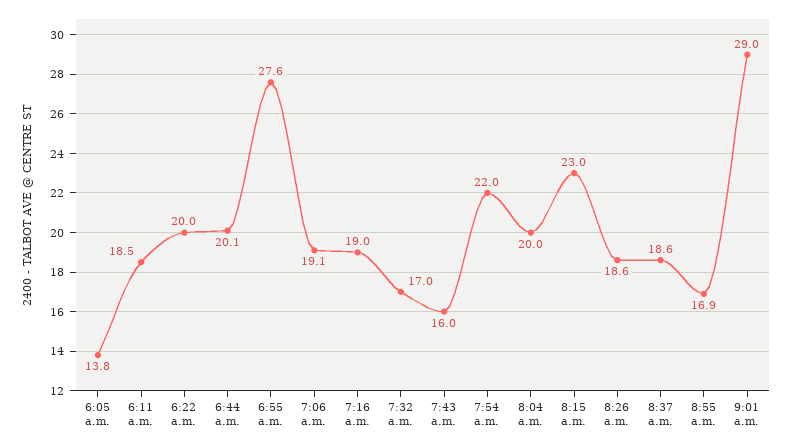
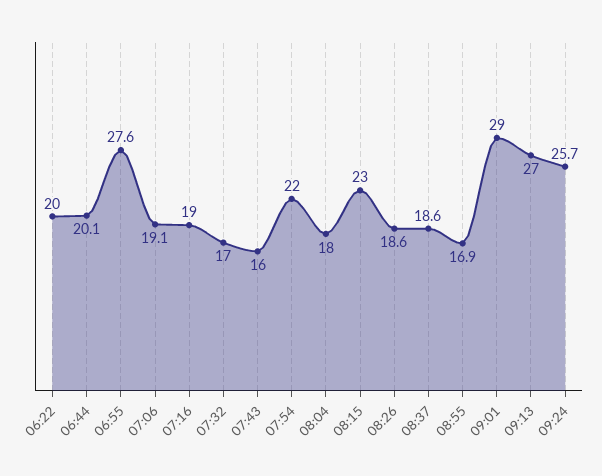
6:05 a.m.: 13.8 -> none
6:11 a.m.: 18.5 -> none
8:04 a.m.: 20 -> 18
09:13: none -> 27
09:24: none -> 25.7

